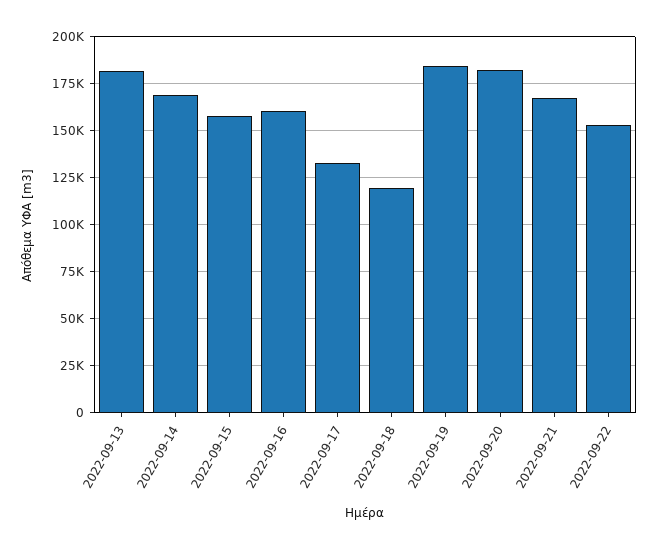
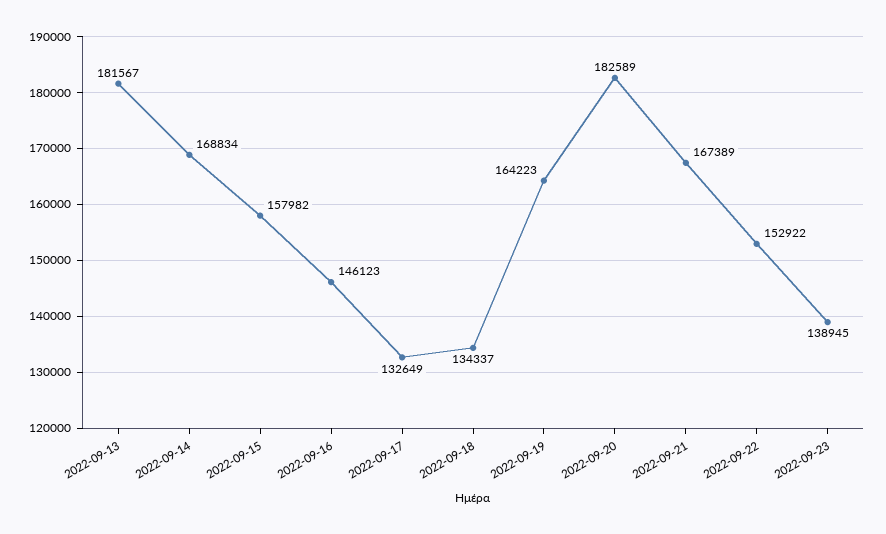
2022-09-16: 160000 -> 146123
2022-09-18: 120000 -> 134337
2022-09-19: 185000 -> 164223
2022-09-23: none -> 138945

